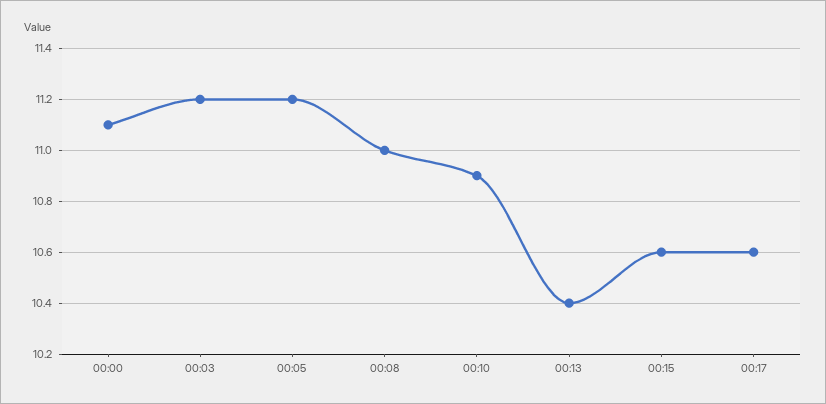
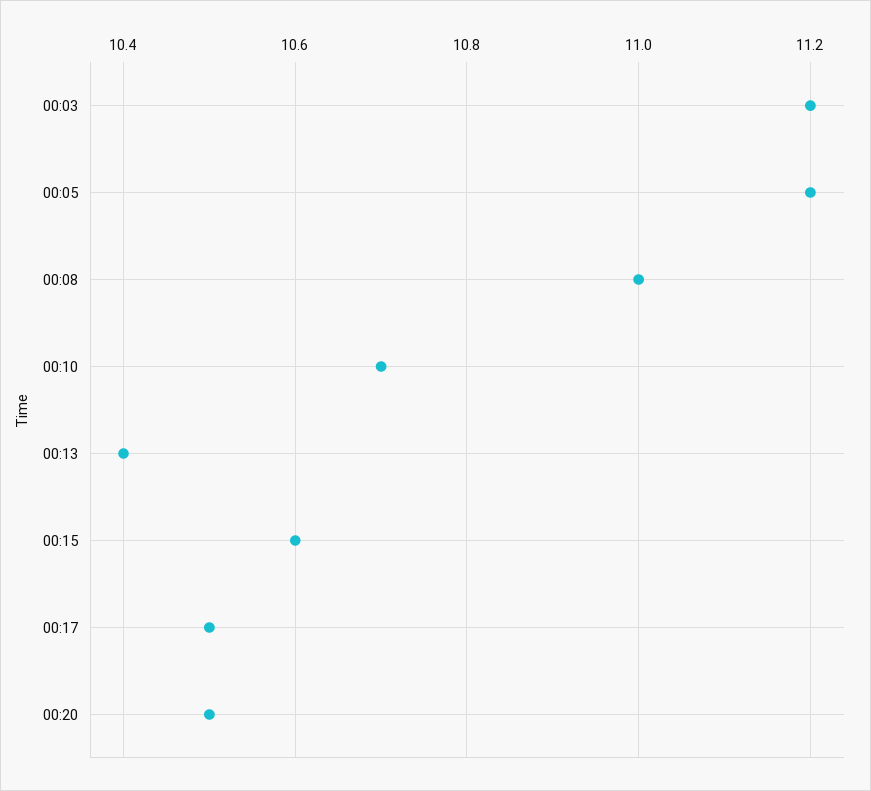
00:00: 11.1 -> none
00:10: 10.9 -> 10.7
00:17: 10.6 -> 10.5
00:20: none -> 10.5

